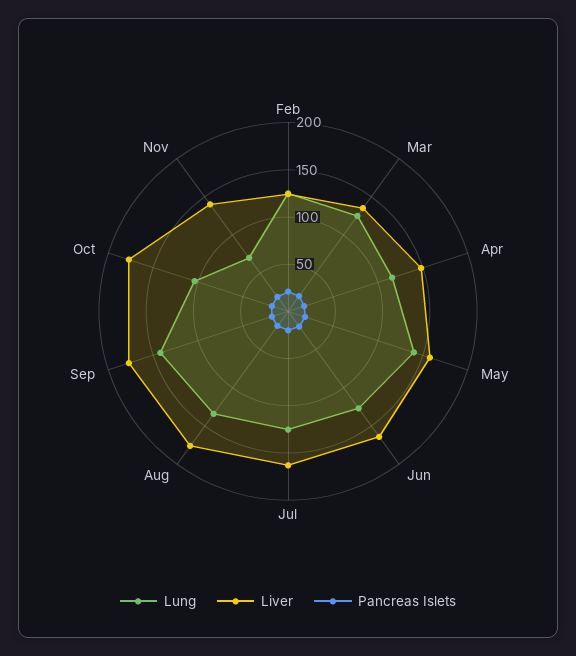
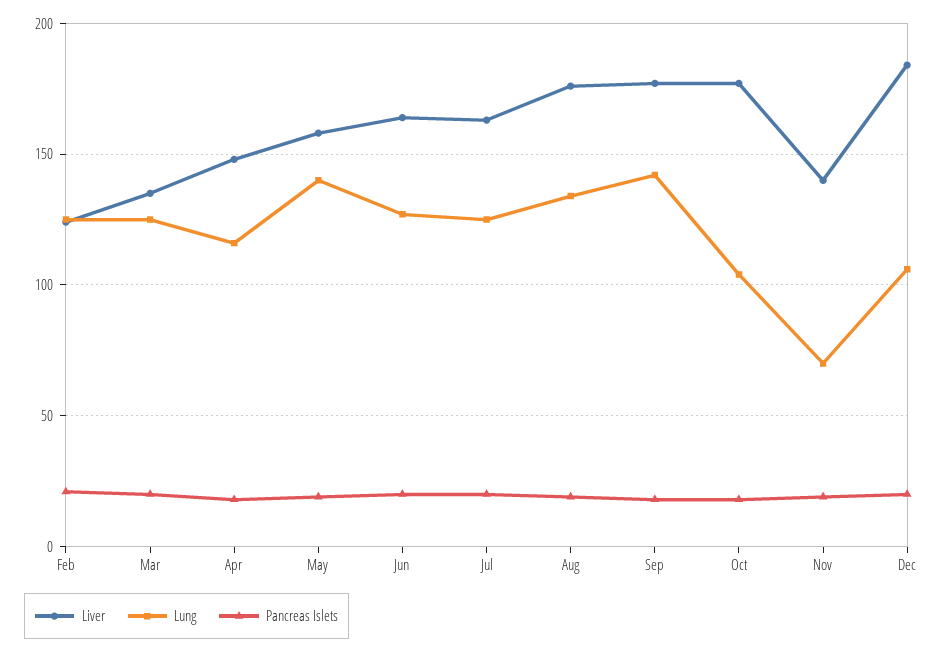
Liver, Dec: none -> 185
Lung, Dec: none -> 105
Pancreas Islets, Dec: none -> 20

